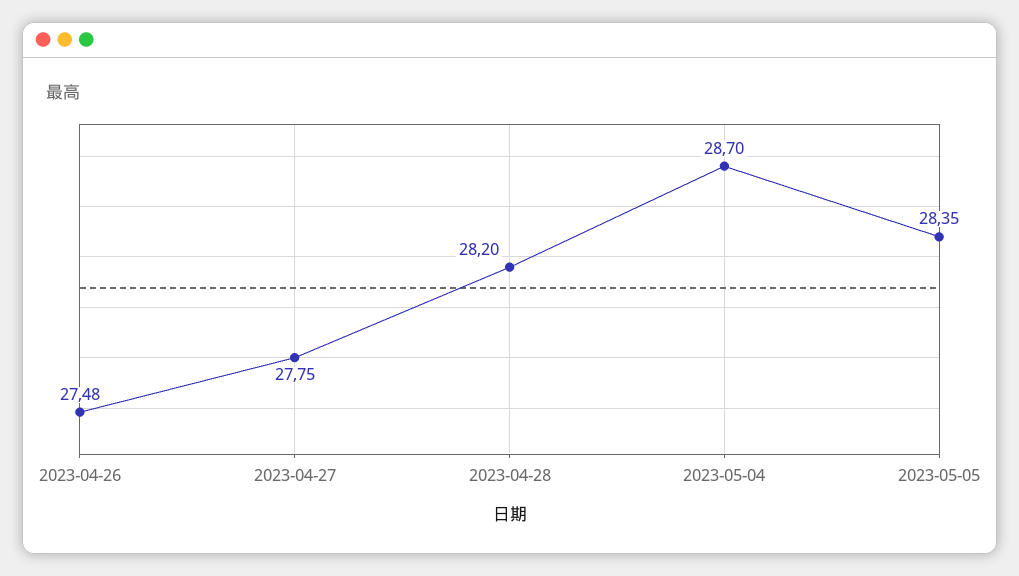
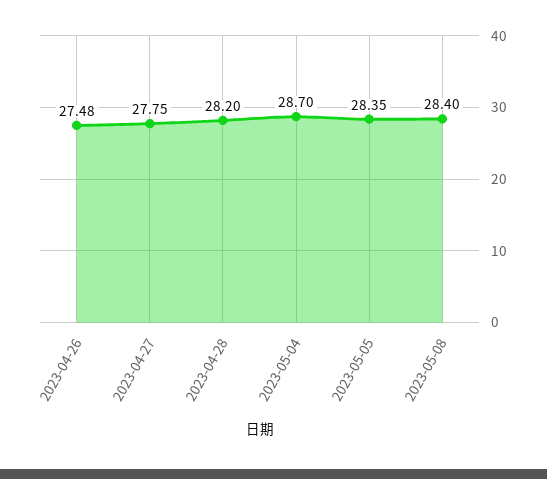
2023-05-08: none -> 28.4

